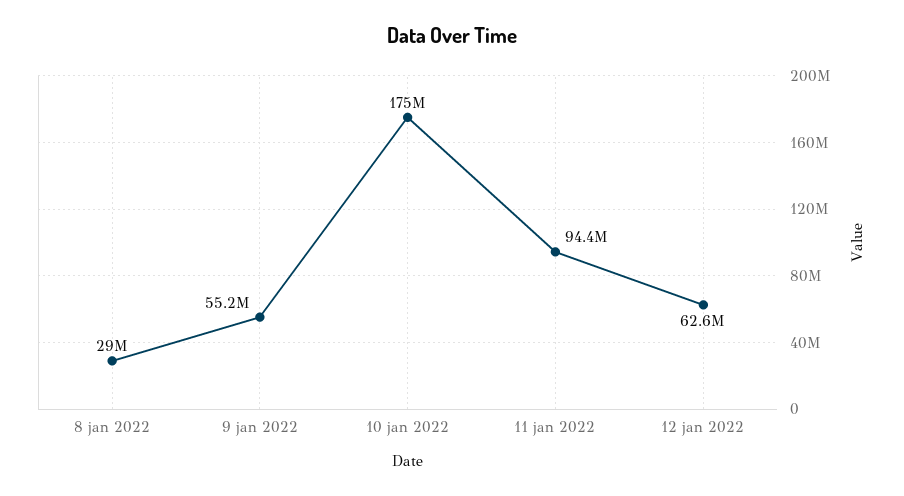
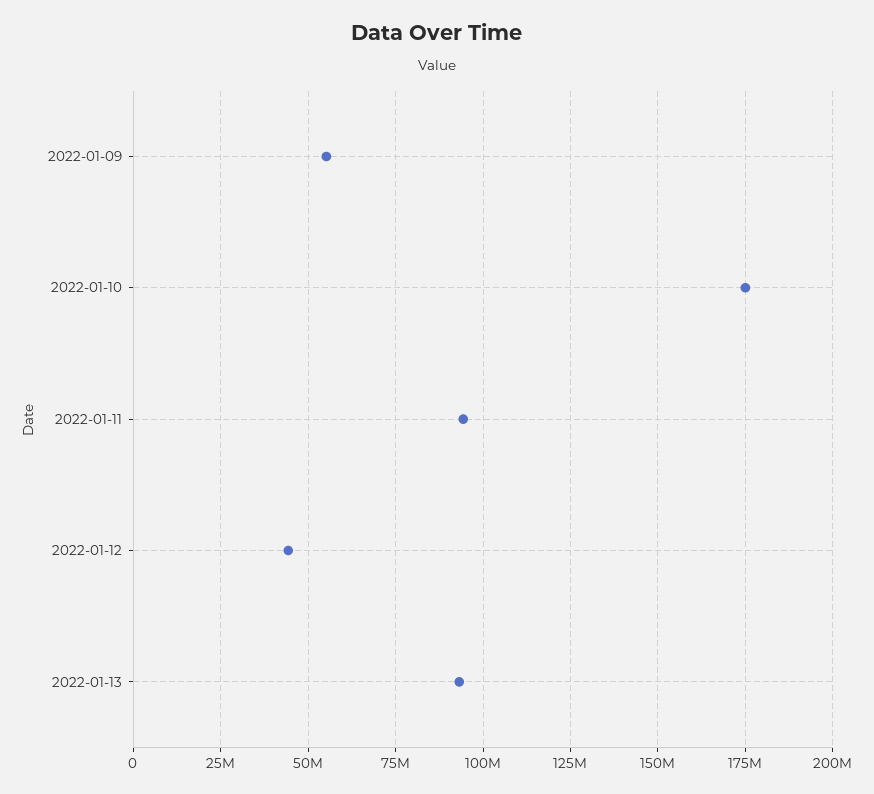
8 jan 2022: 29000000 -> none
12 jan 2022: 62600000 -> 45000000
2022-01-13: none -> 92500000

